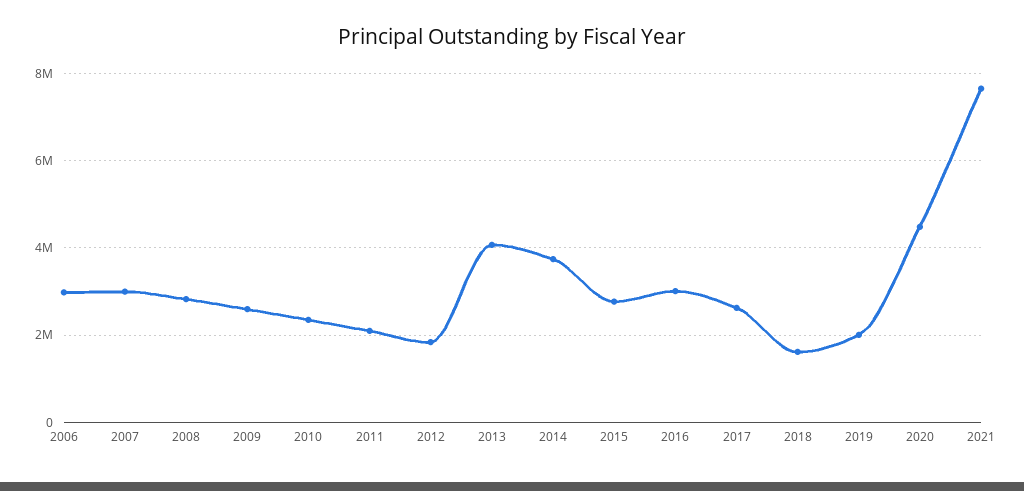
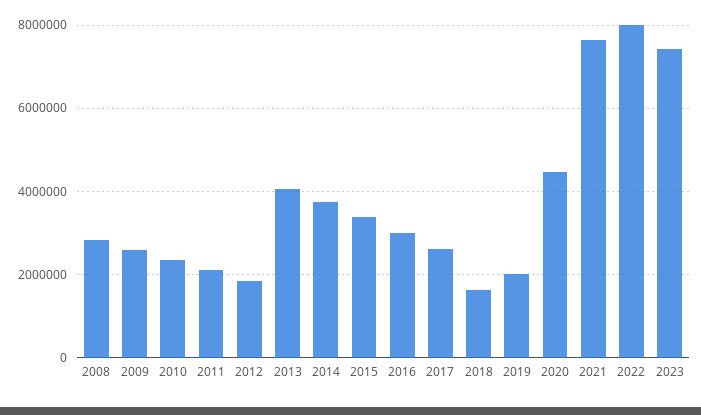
2006: 3000000 -> none
2007: 3000000 -> none
2015: 2800000 -> 3400000
2022: none -> 8000000
2023: none -> 7400000

